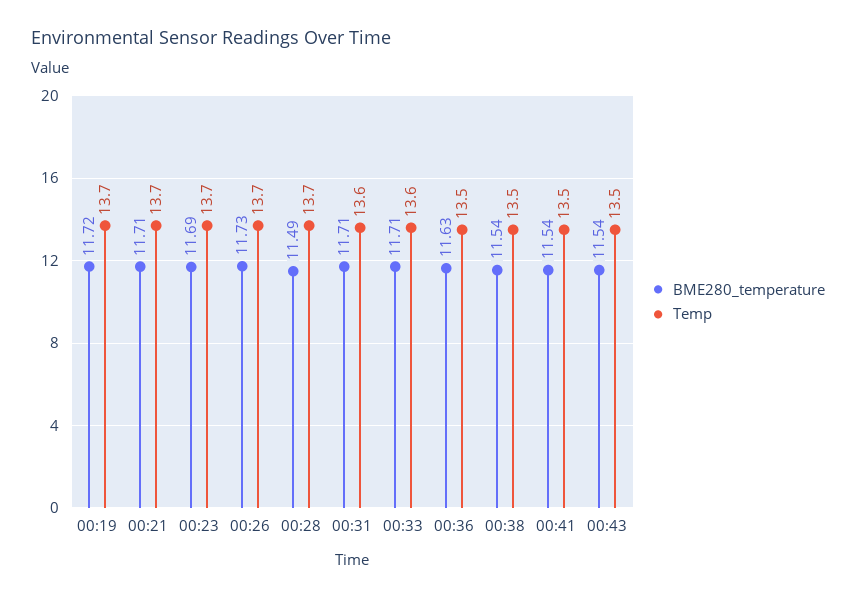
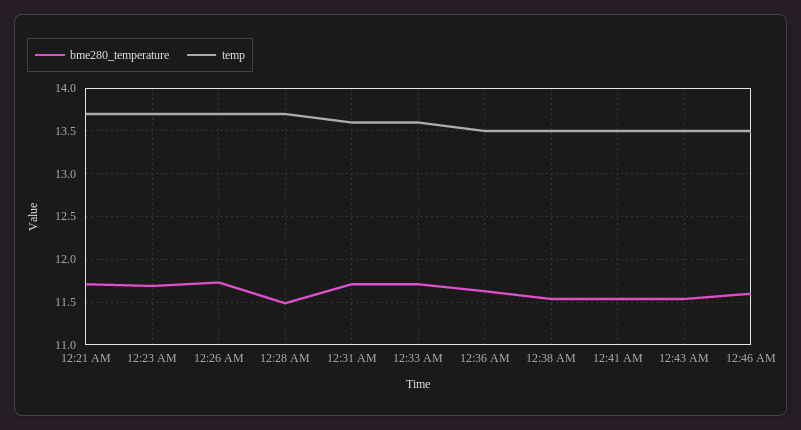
BME280_temperature, 00:19: 11.72 -> none
Temp, 00:19: 13.7 -> none
BME280_temperature, 12:46 AM: none -> 11.6
Temp, 12:46 AM: none -> 13.5

